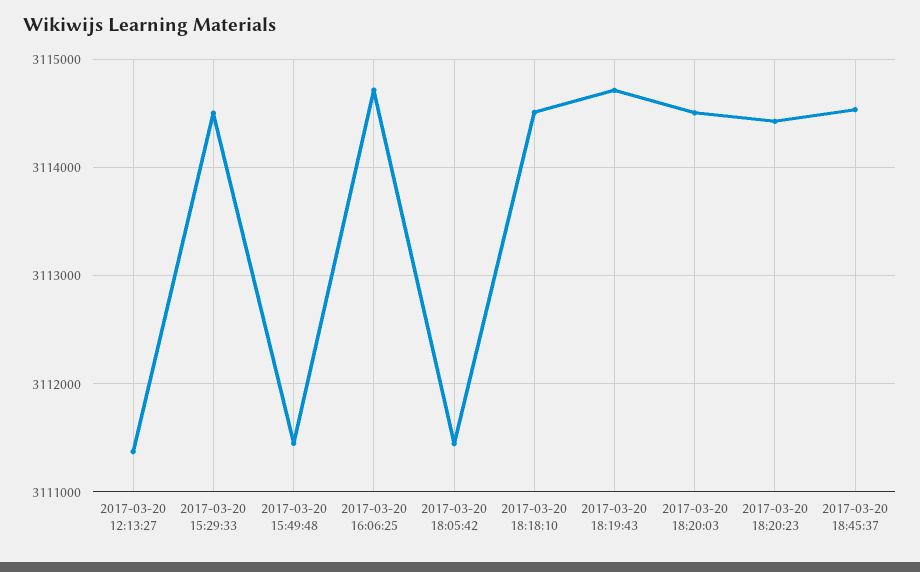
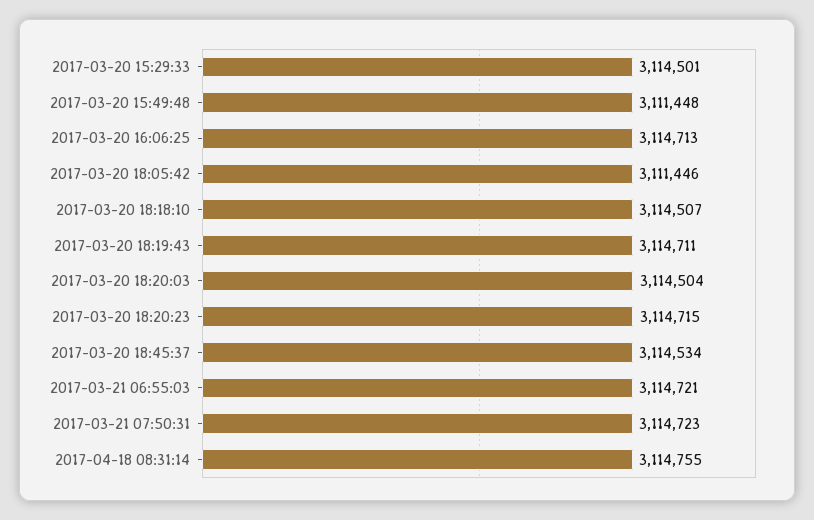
2017-03-20 12:13:27: 3111400 -> none
2017-03-20 18:20:23: 3114400 -> 3114715
2017-03-21 06:55:03: none -> 3114721
2017-03-21 07:50:31: none -> 3114723
2017-04-18 08:31:14: none -> 3114755

